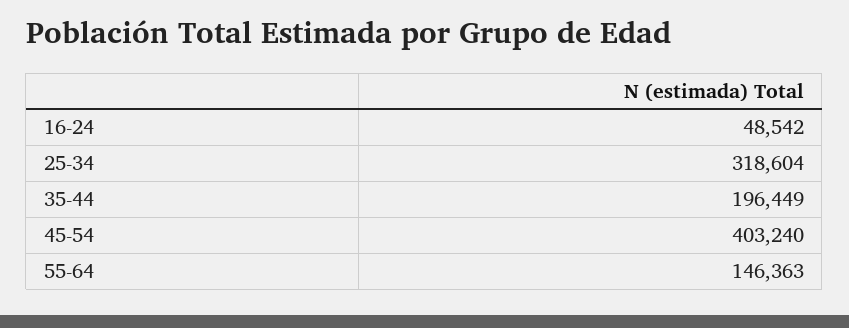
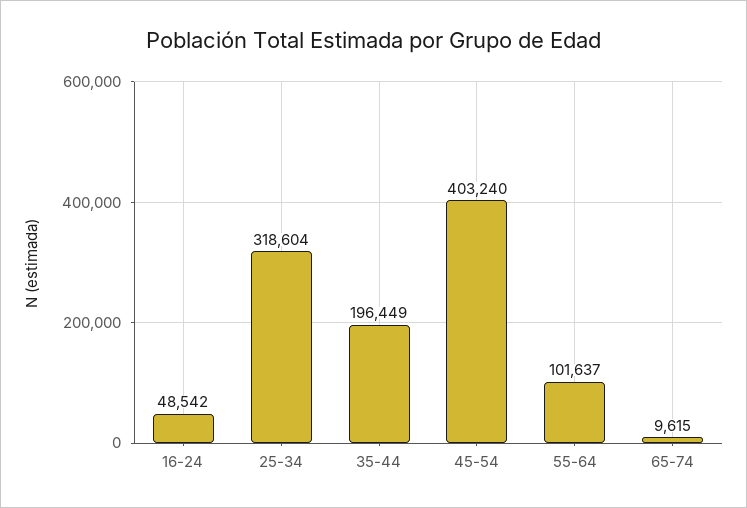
55-64: 146363 -> 101637
65-74: none -> 9615

